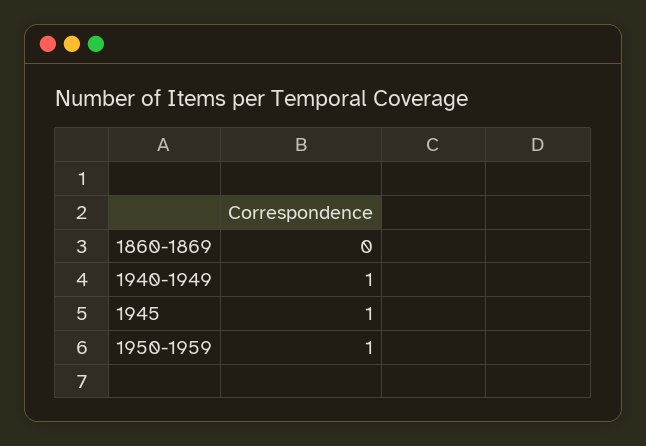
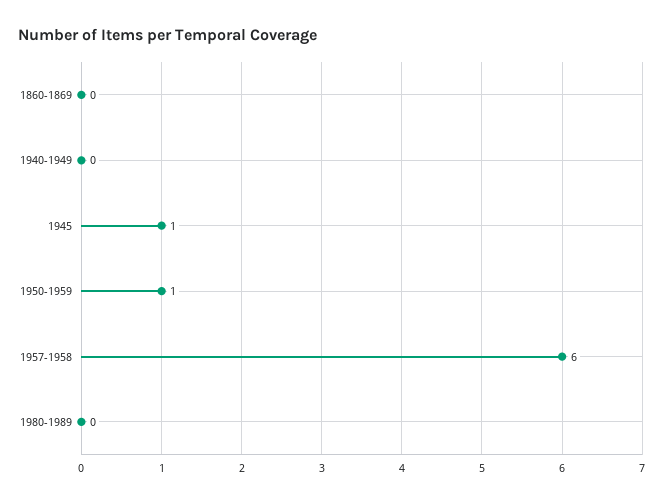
1940-1949: 1 -> 0
1957-1958: none -> 6
1980-1989: none -> 0

